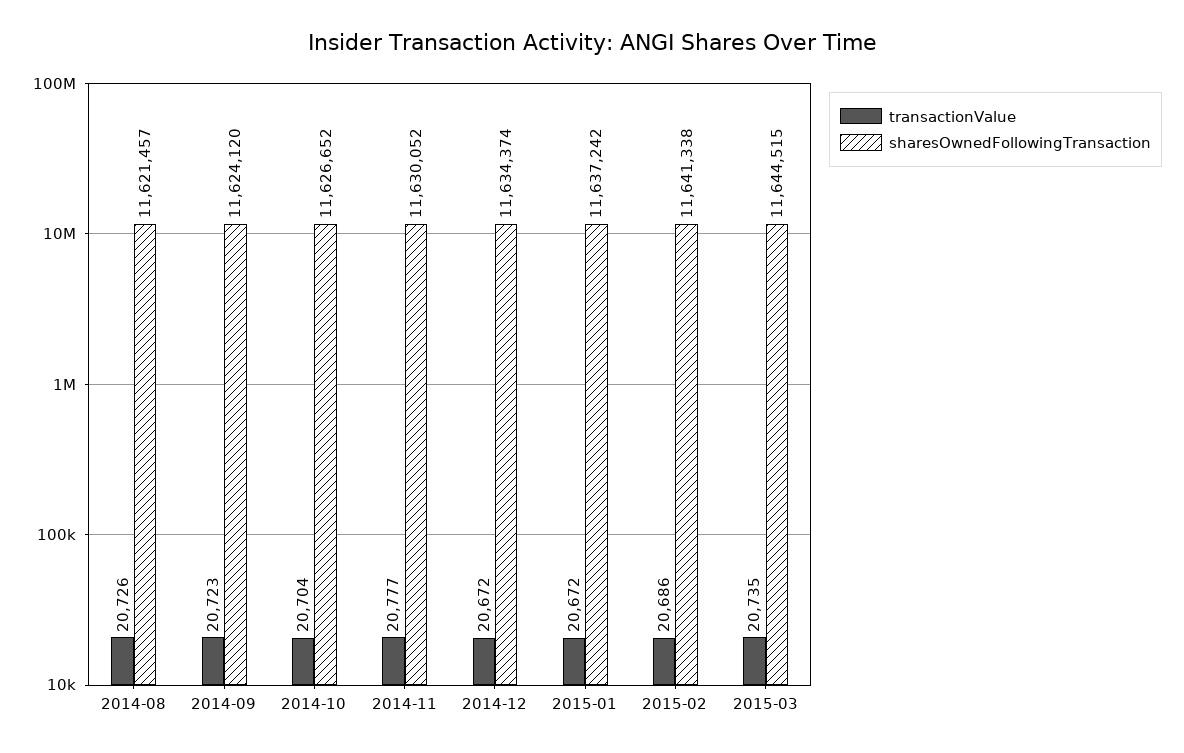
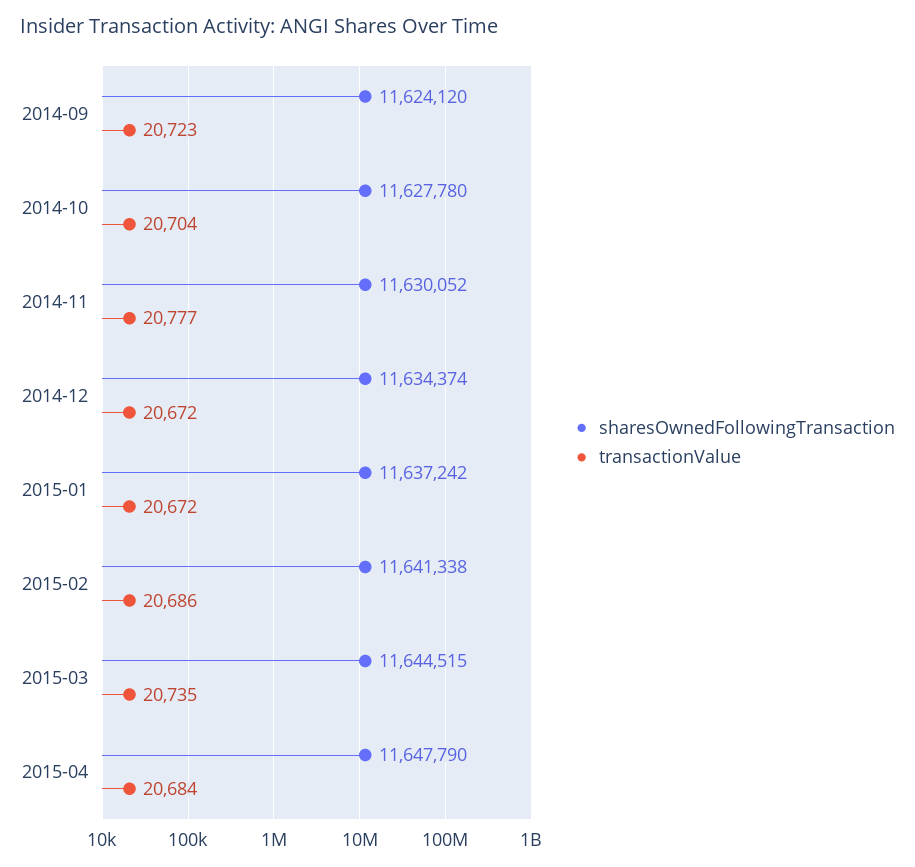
transactionValue, 2014-08: 20726 -> none
sharesOwnedFollowingTransaction, 2014-08: 11621457 -> none
sharesOwnedFollowingTransaction, 2014-10: 11626652 -> 11627780
sharesOwnedFollowingTransaction, 2015-04: none -> 11647790
transactionValue, 2015-04: none -> 20684

